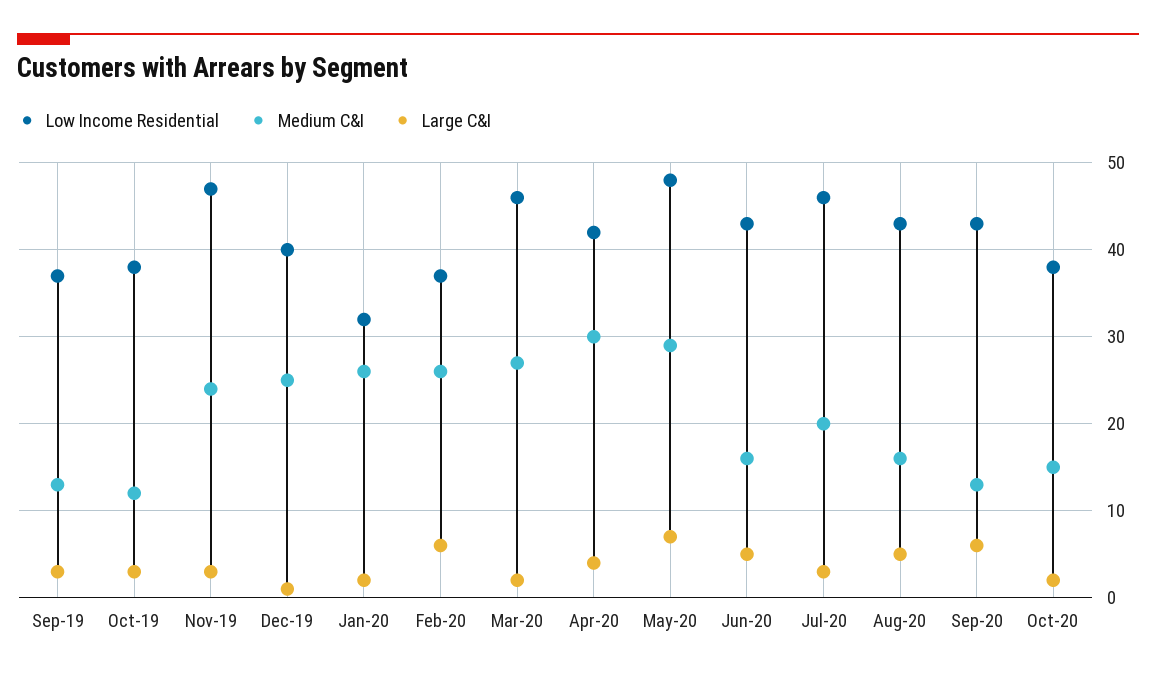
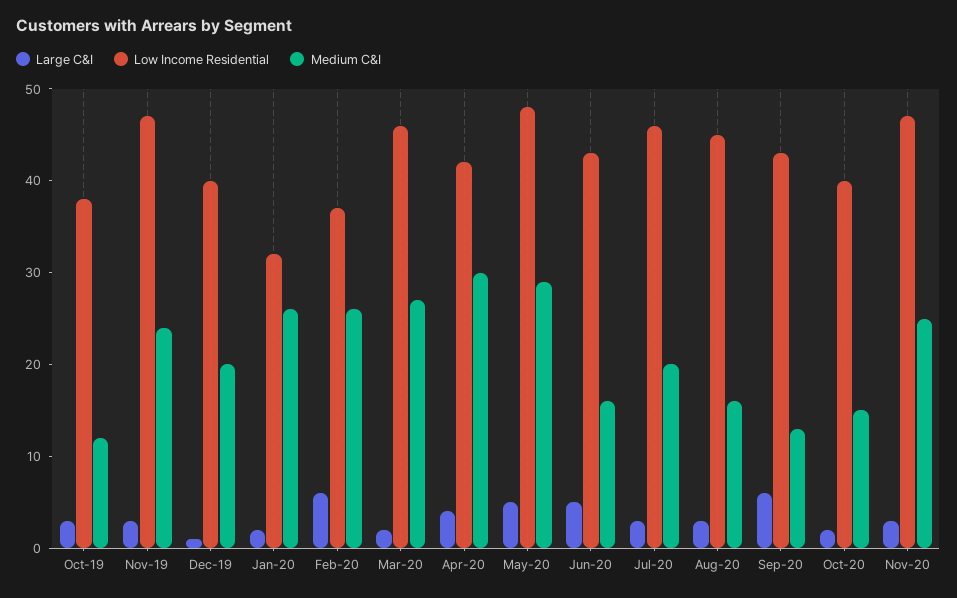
Low Income Residential, Sep-19: 37 -> none
Medium C&I, Sep-19: 13 -> none
Large C&I, Sep-19: 3 -> none
Medium C&I, Dec-19: 25 -> 20
Large C&I, May-20: 7 -> 5
Low Income Residential, Aug-20: 43 -> 45
Large C&I, Aug-20: 5 -> 3
Low Income Residential, Oct-20: 38 -> 40
Large C&I, Nov-20: none -> 3
Low Income Residential, Nov-20: none -> 47
Medium C&I, Nov-20: none -> 25

